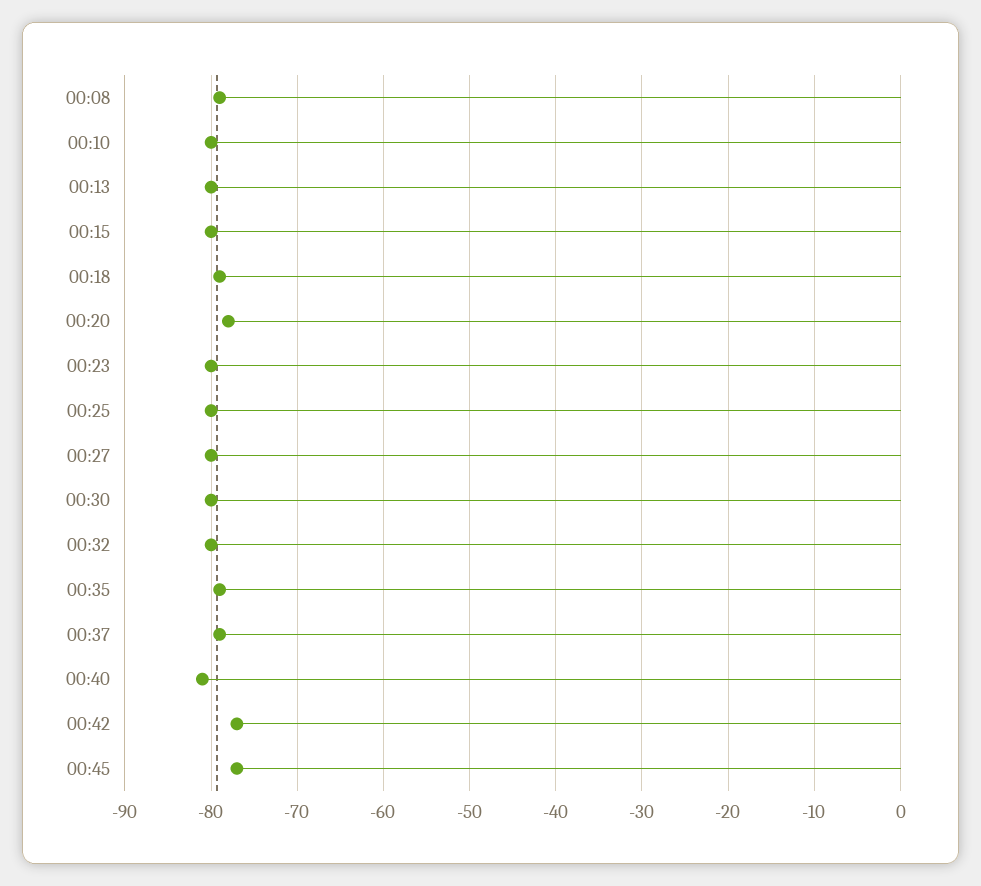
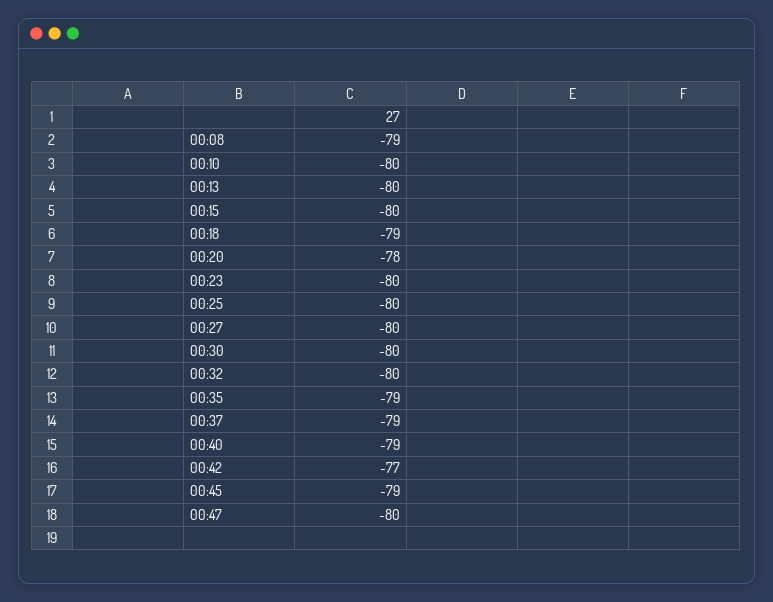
00:40: -81 -> -79
00:45: -77 -> -79
00:47: none -> -80

